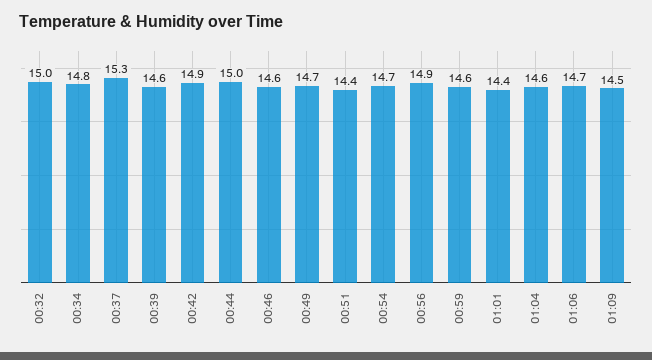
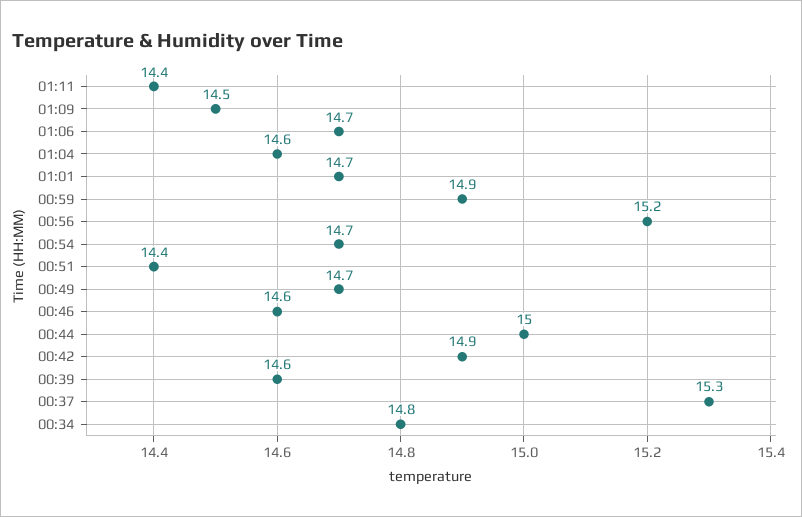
00:32: 15 -> none
00:56: 14.9 -> 15.2
00:59: 14.6 -> 14.9
01:01: 14.4 -> 14.7
01:11: none -> 14.4

